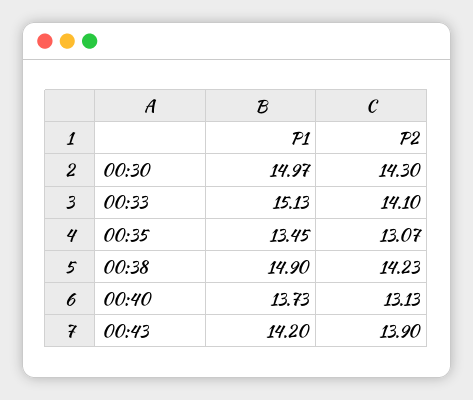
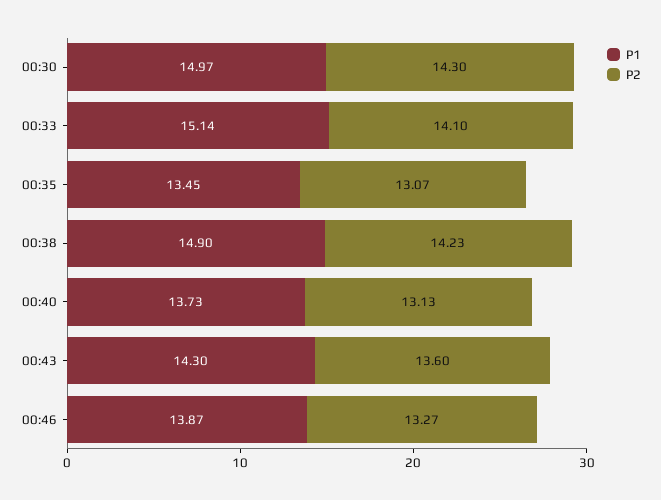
P1, 00:33: 15.13 -> 15.14
P1, 00:43: 14.2 -> 14.3
P2, 00:43: 13.9 -> 13.6
P1, 00:46: none -> 13.87
P2, 00:46: none -> 13.27

